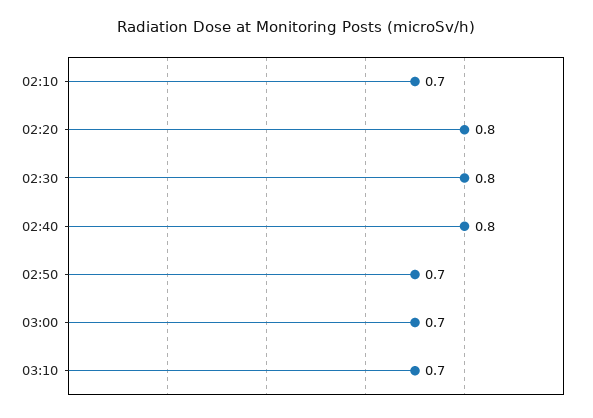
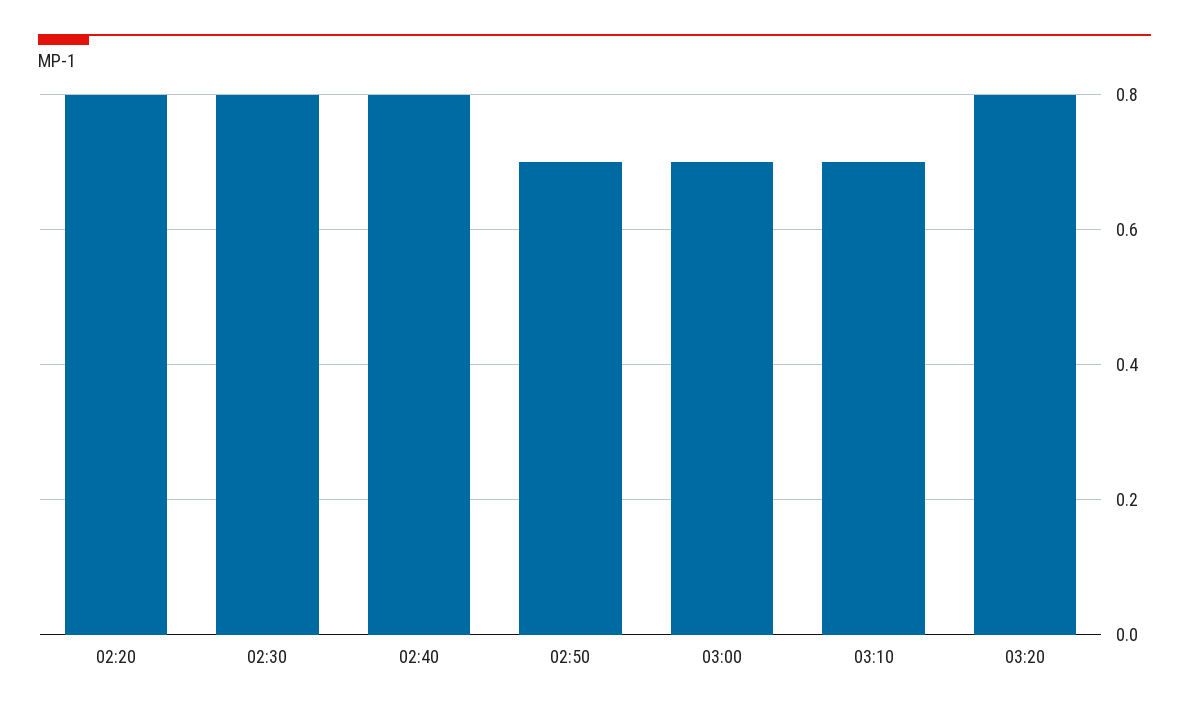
02:10: 0.7 -> none
03:20: none -> 0.8

